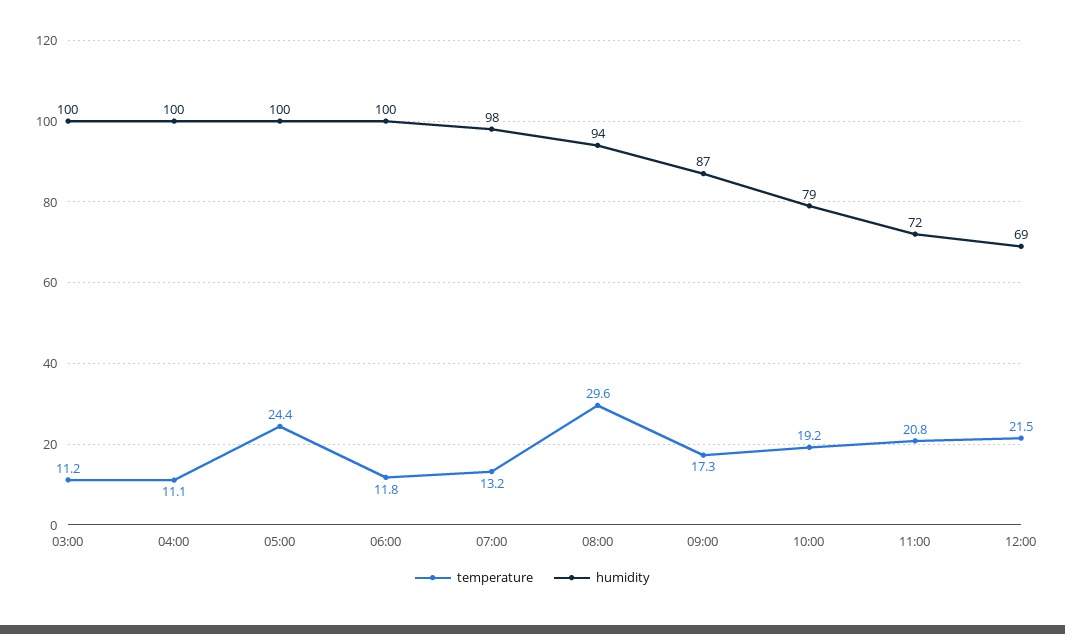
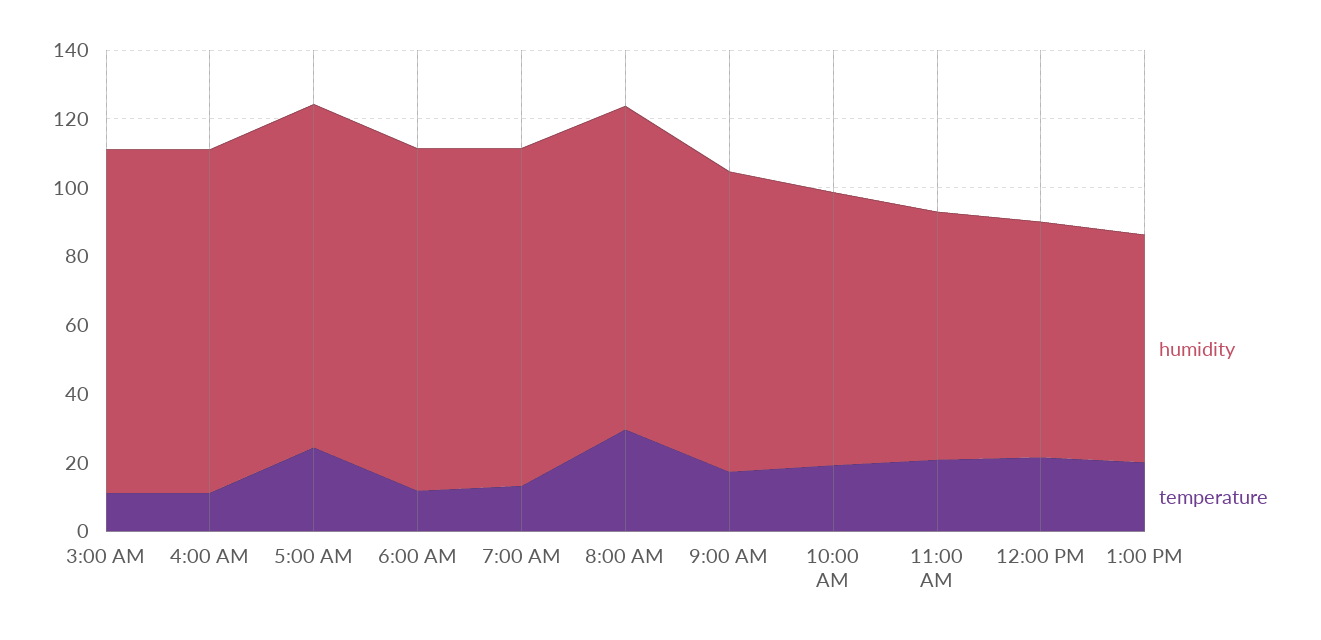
humidity, 1:00 PM: none -> 65
temperature, 1:00 PM: none -> 20

